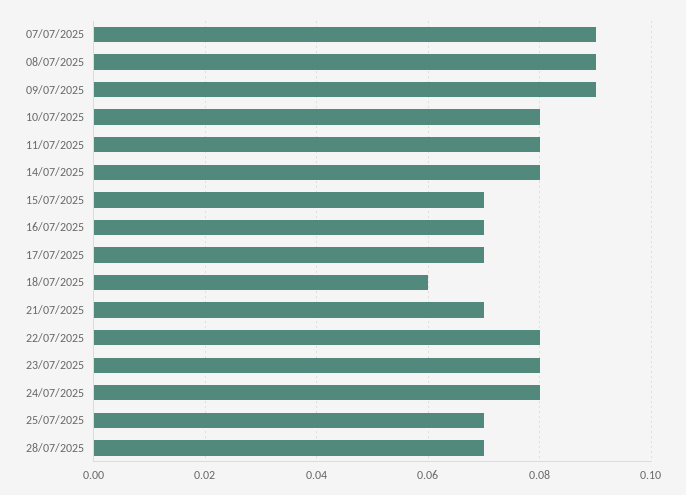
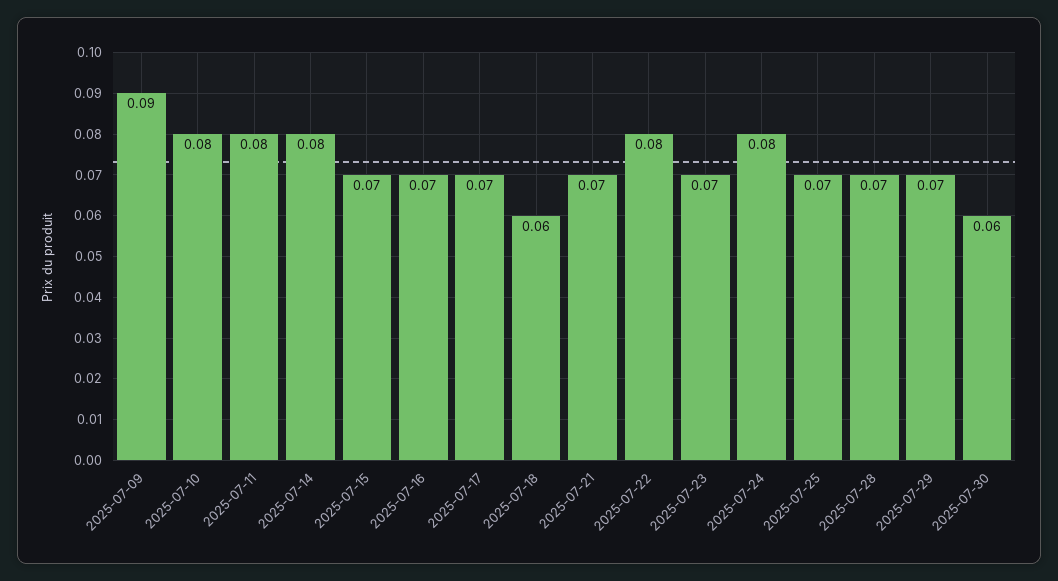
07/07/2025: 0.09 -> none
08/07/2025: 0.09 -> none
23/07/2025: 0.08 -> 0.07
2025-07-29: none -> 0.07
2025-07-30: none -> 0.06

